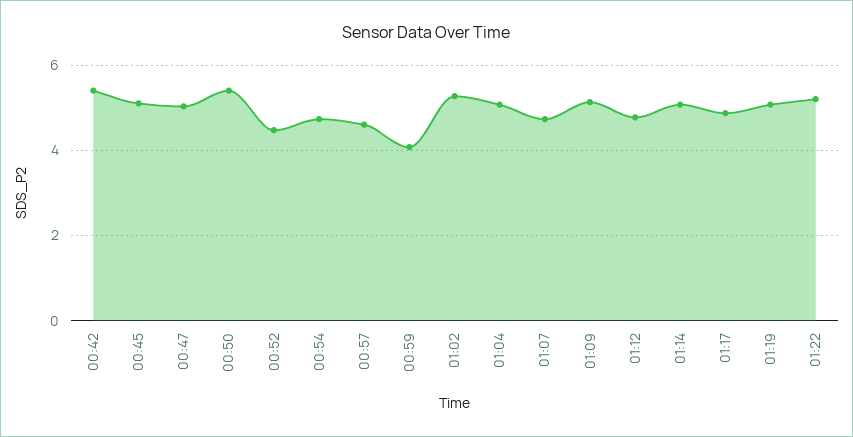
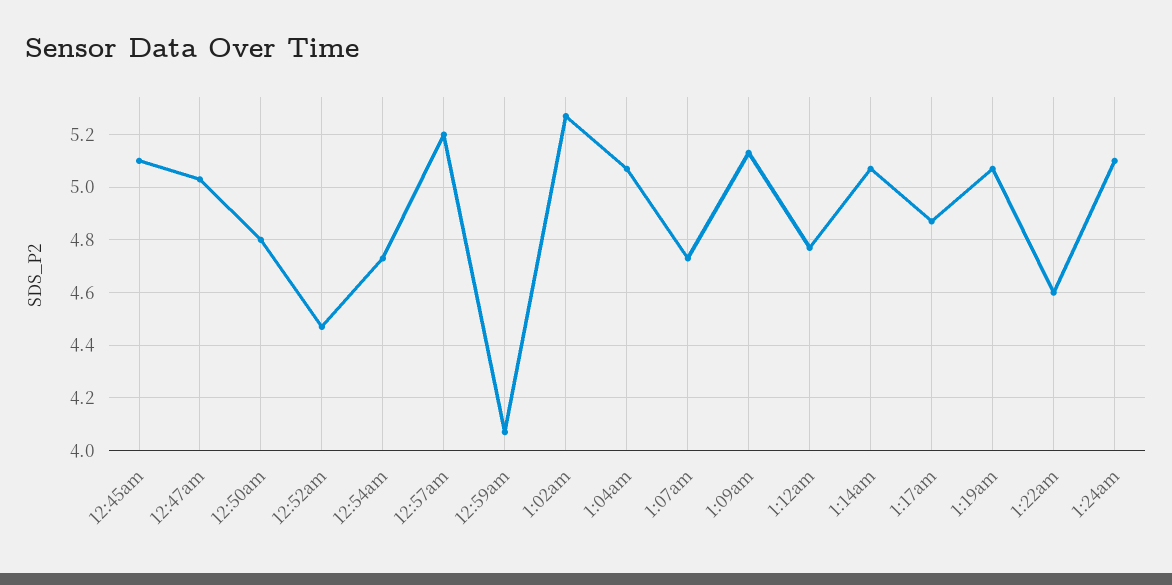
00:42: 5.4 -> none
00:50: 5.4 -> 4.8
00:57: 4.6 -> 5.2
01:22: 5.2 -> 4.6
1:24am: none -> 5.1

